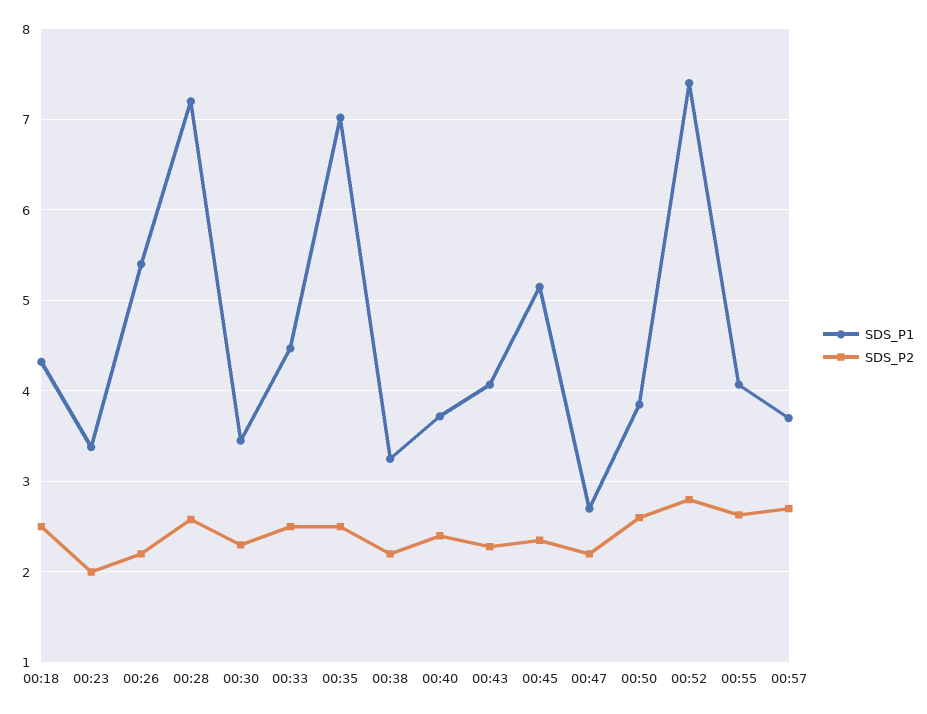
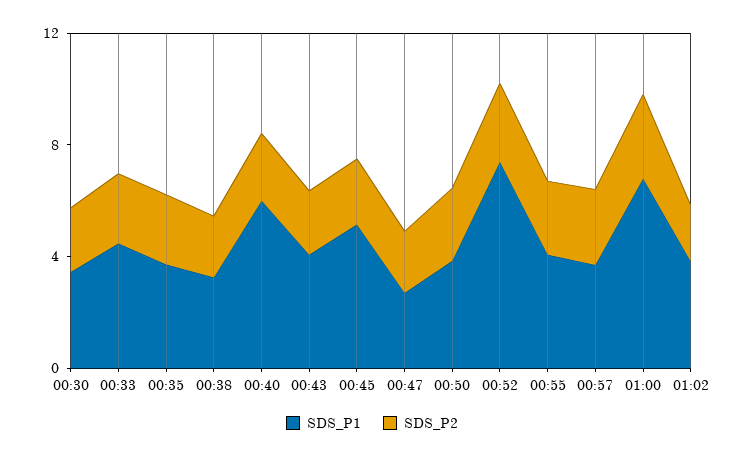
SDS_P1, 00:18: 4.3 -> none
SDS_P2, 00:18: 2.5 -> none
SDS_P1, 00:23: 3.4 -> none
SDS_P2, 00:23: 2 -> none
SDS_P1, 00:26: 5.4 -> none
SDS_P2, 00:26: 2.2 -> none
SDS_P1, 00:28: 7.2 -> none
SDS_P2, 00:28: 2.6 -> none
SDS_P1, 00:35: 7 -> 4
SDS_P1, 00:40: 3.7 -> 6
SDS_P1, 01:00: none -> 7
SDS_P2, 01:00: none -> 3
SDS_P1, 01:02: none -> 4
SDS_P2, 01:02: none -> 2

